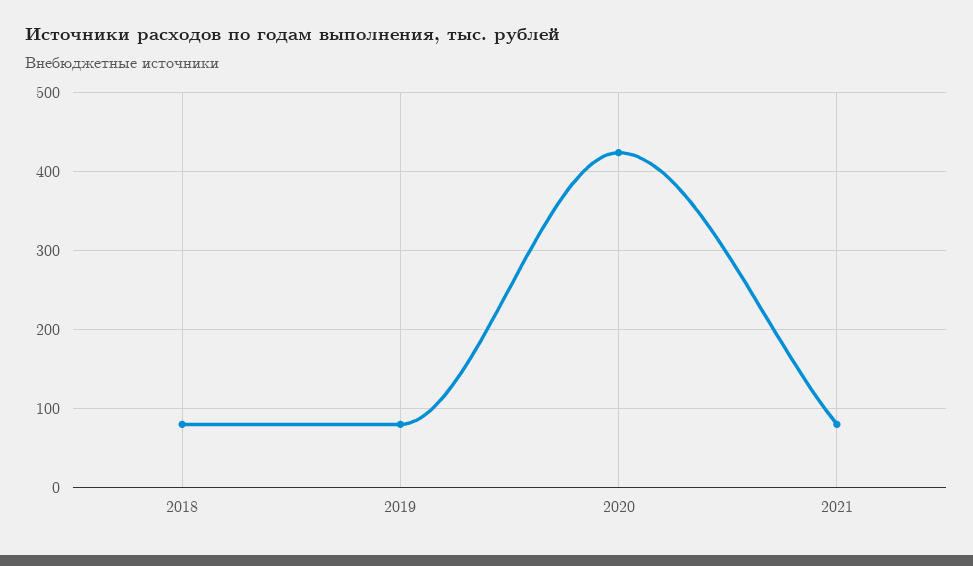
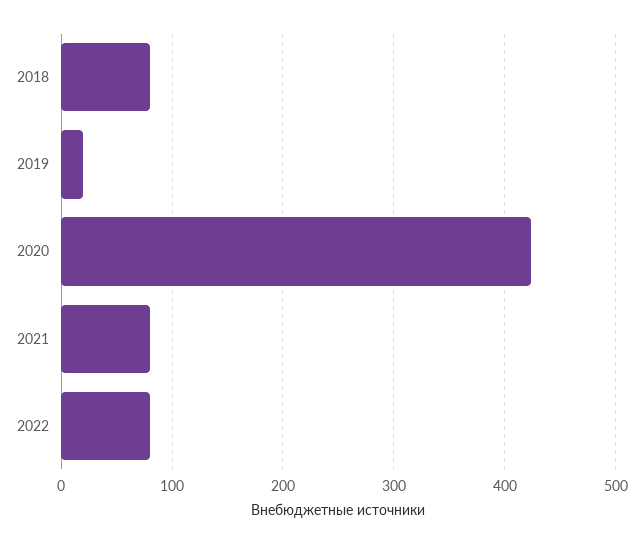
2019: 80 -> 20
2022: none -> 80

